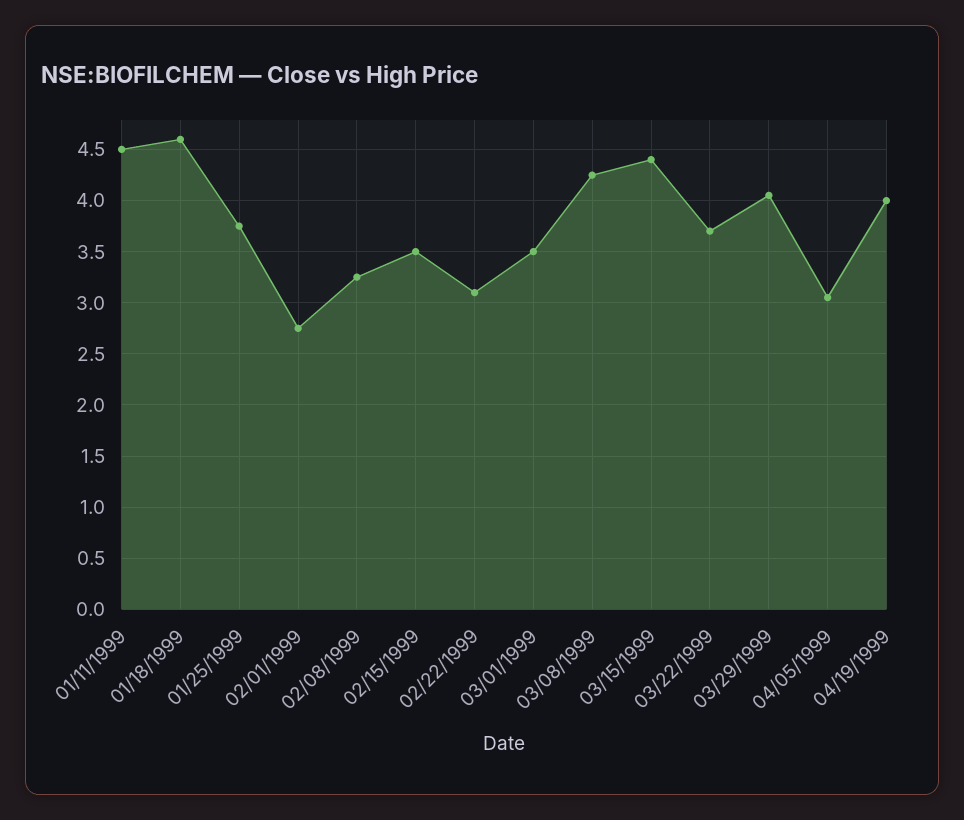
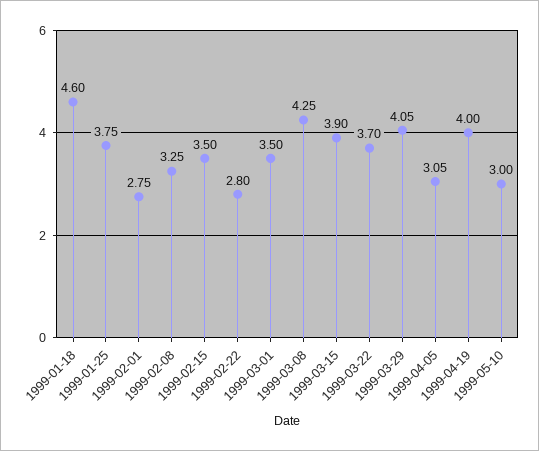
01/11/1999: 4.5 -> none
02/22/1999: 3.1 -> 2.8
03/15/1999: 4.4 -> 3.9
1999-05-10: none -> 3

